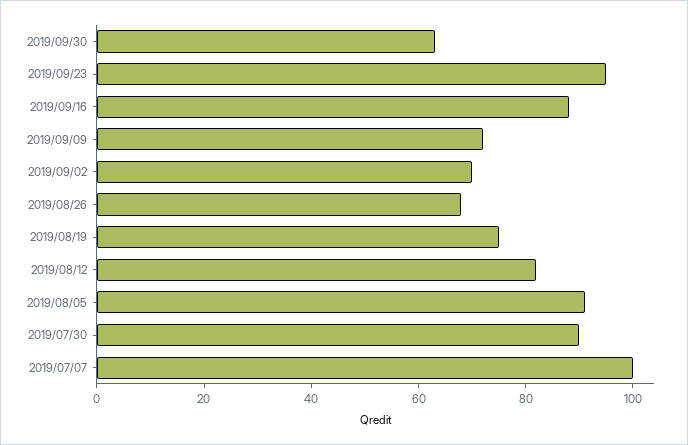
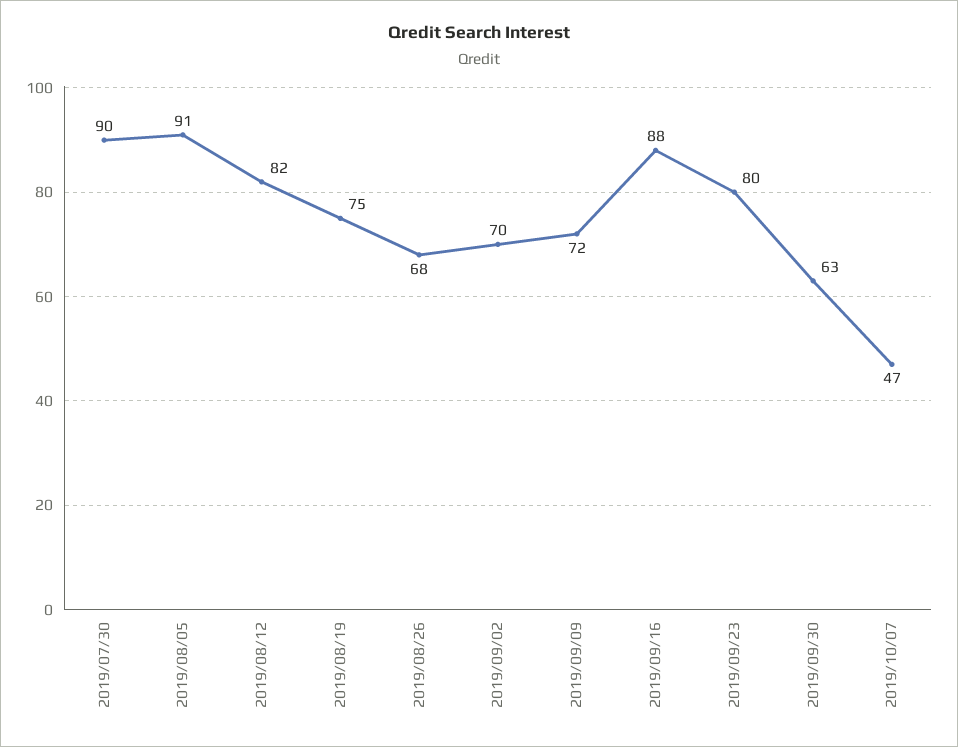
2019/09/23: 95 -> 80
2019/07/07: 100 -> none
2019/10/07: none -> 47

